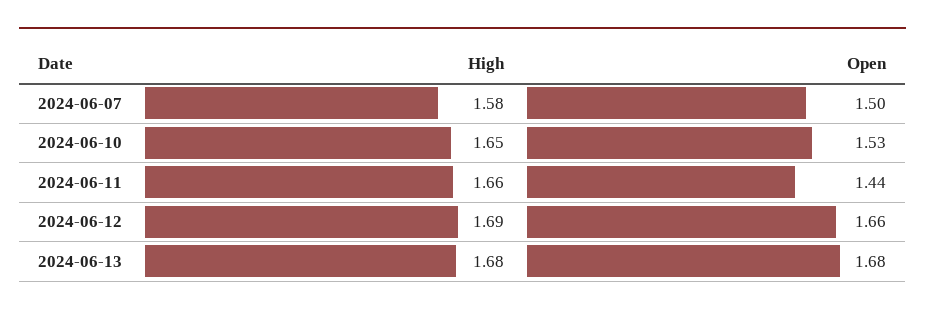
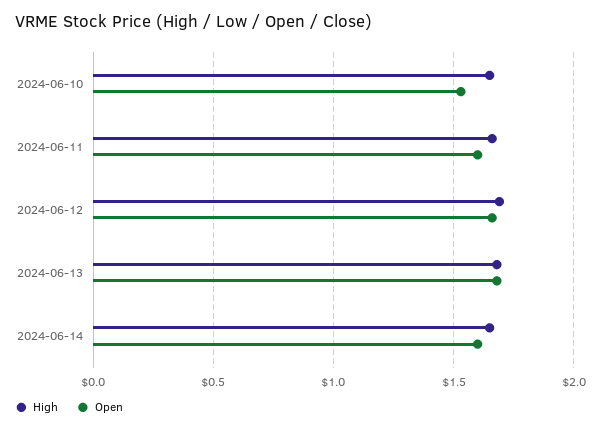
High, 2024-06-07: 1.58 -> none
Open, 2024-06-07: 1.5 -> none
Open, 2024-06-11: 1.44 -> 1.6
High, 2024-06-14: none -> 1.65
Open, 2024-06-14: none -> 1.6

